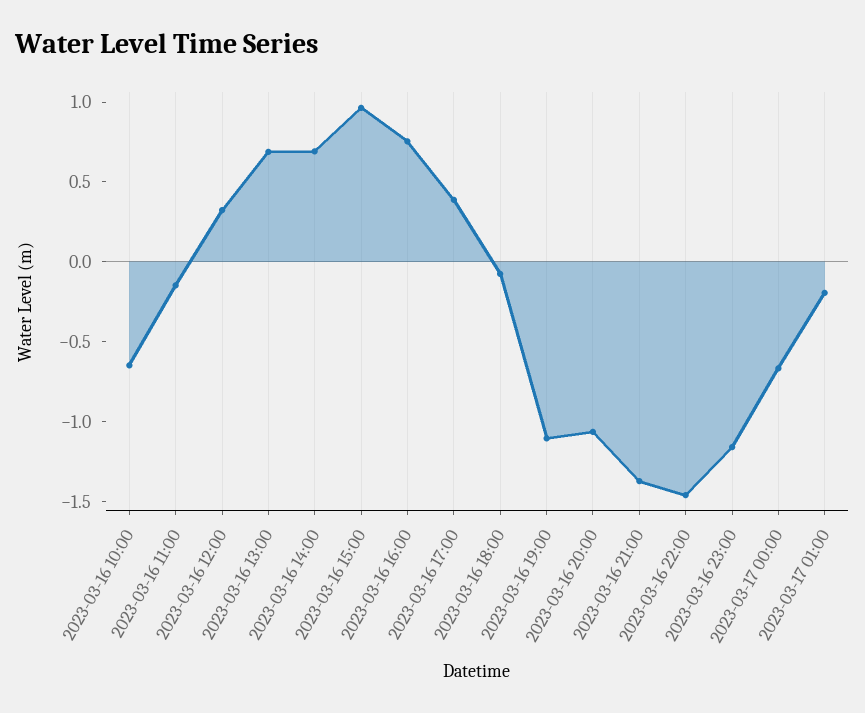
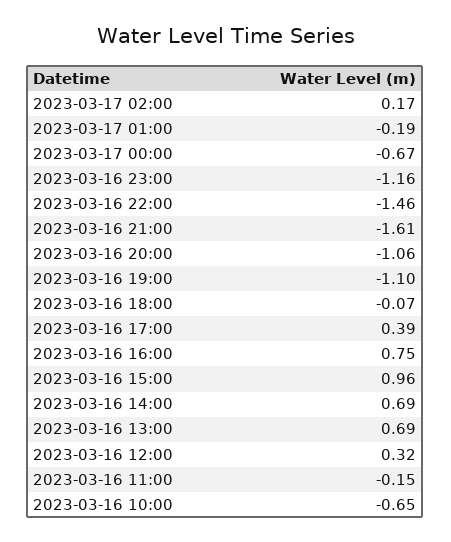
2023-03-16 21:00: -1.4 -> -1.61
2023-03-17 02:00: none -> 0.17

